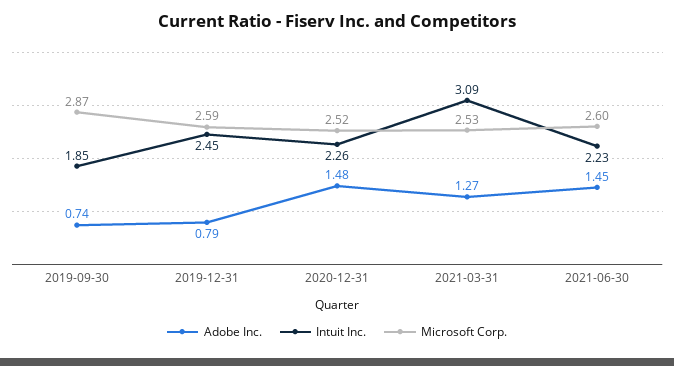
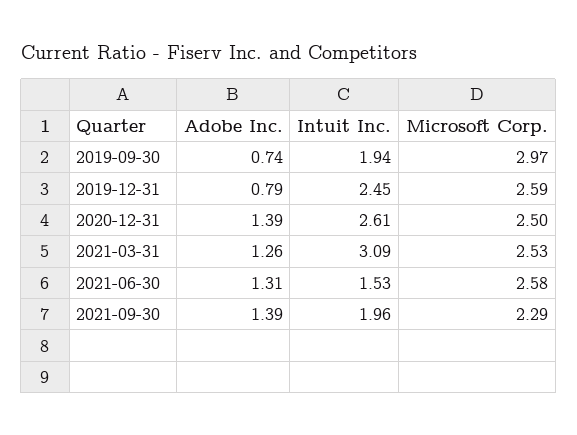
Intuit Inc., 2019-09-30: 1.85 -> 1.94
Microsoft Corp., 2019-09-30: 2.87 -> 2.97
Adobe Inc., 2020-12-31: 1.48 -> 1.39
Intuit Inc., 2020-12-31: 2.26 -> 2.61
Microsoft Corp., 2020-12-31: 2.52 -> 2.5
Adobe Inc., 2021-03-31: 1.27 -> 1.26
Adobe Inc., 2021-06-30: 1.45 -> 1.31
Intuit Inc., 2021-06-30: 2.23 -> 1.53
Microsoft Corp., 2021-06-30: 2.6 -> 2.58
Adobe Inc., 2021-09-30: none -> 1.39
Intuit Inc., 2021-09-30: none -> 1.96
Microsoft Corp., 2021-09-30: none -> 2.29

